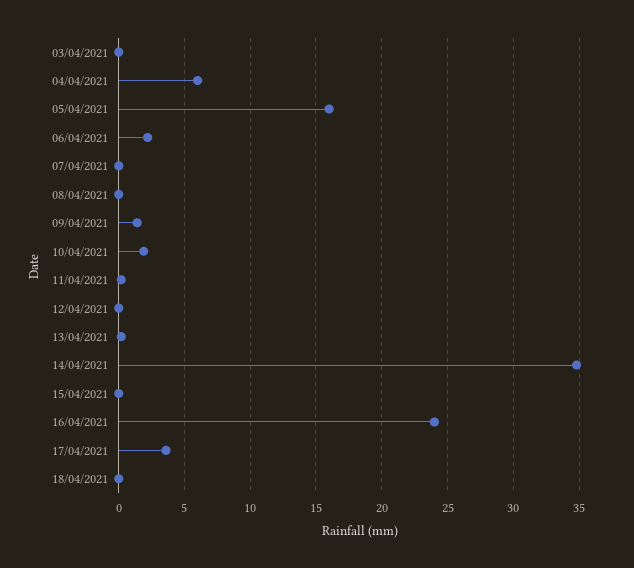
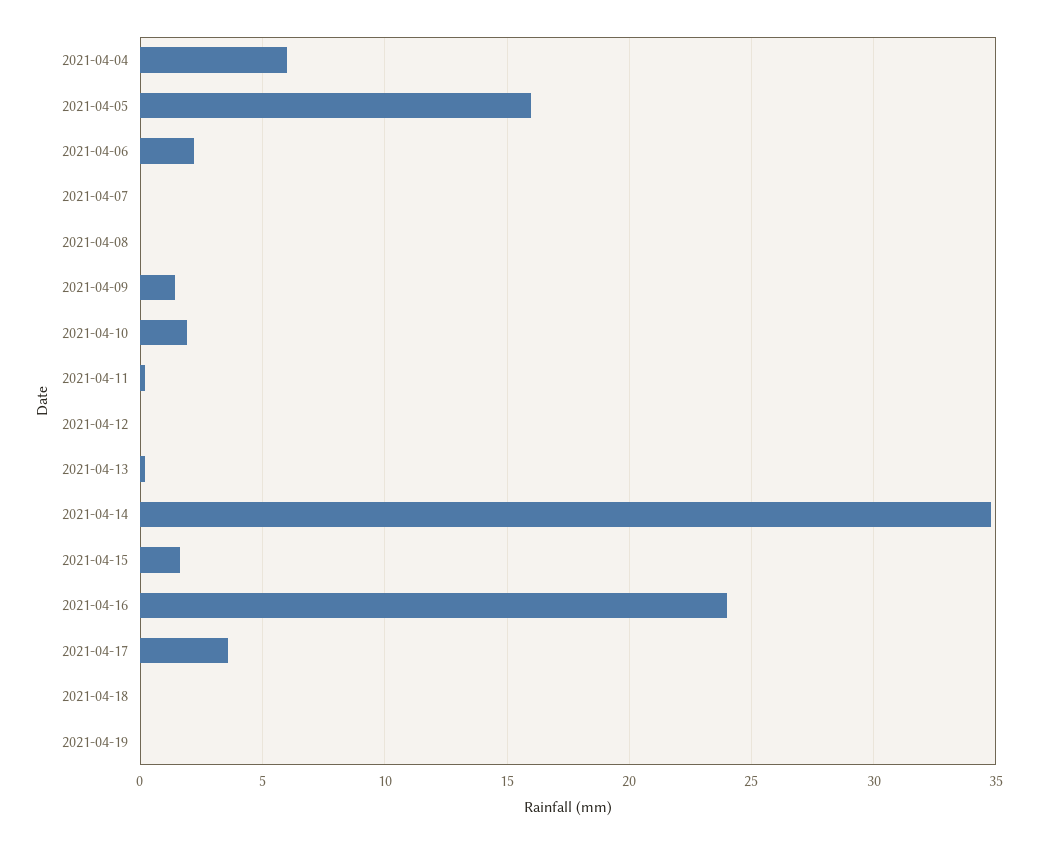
03/04/2021: 0 -> none
15/04/2021: 0 -> 1.5
2021-04-19: none -> 0

